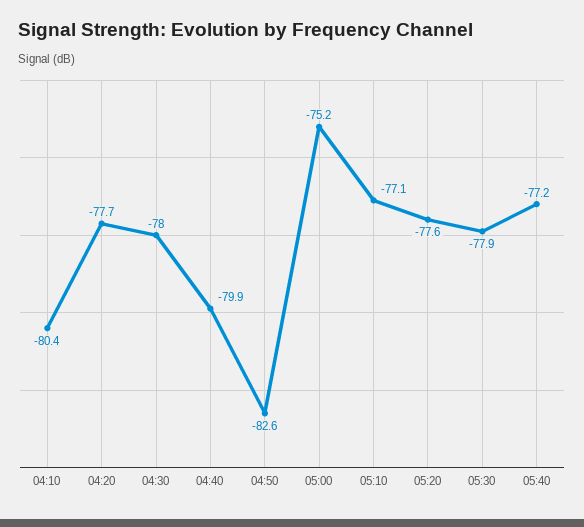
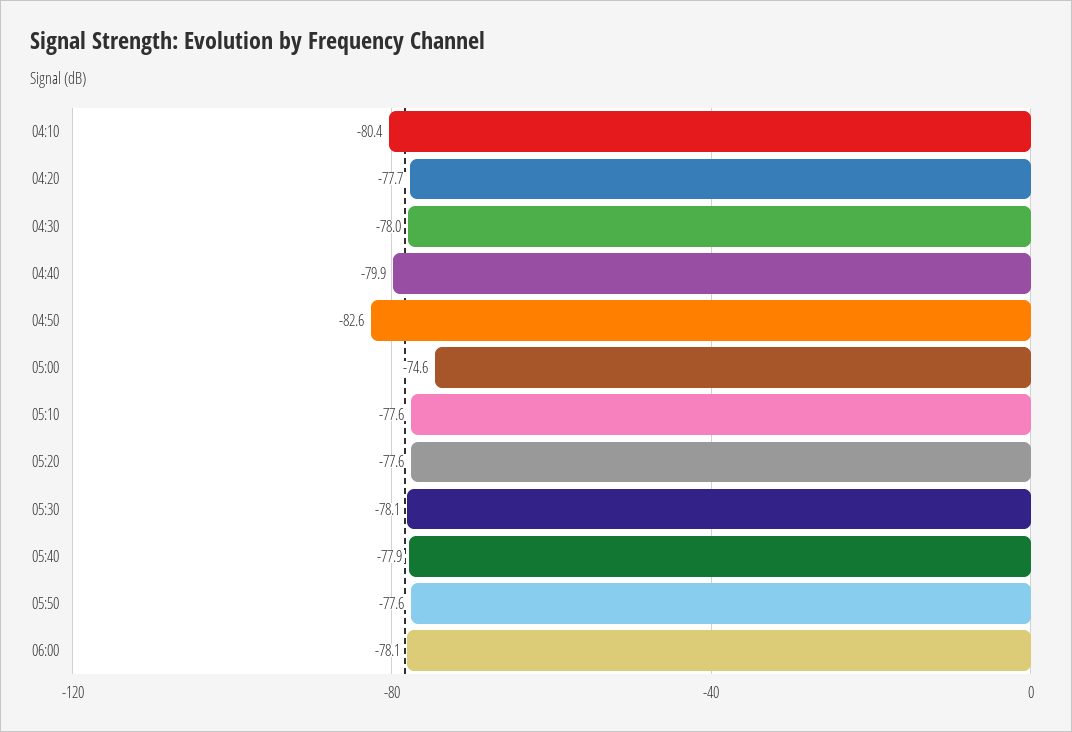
05:00: -75.2 -> -74.6
05:10: -77.1 -> -77.6
05:30: -77.9 -> -78.1
05:40: -77.2 -> -77.9
05:50: none -> -77.6
06:00: none -> -78.1

